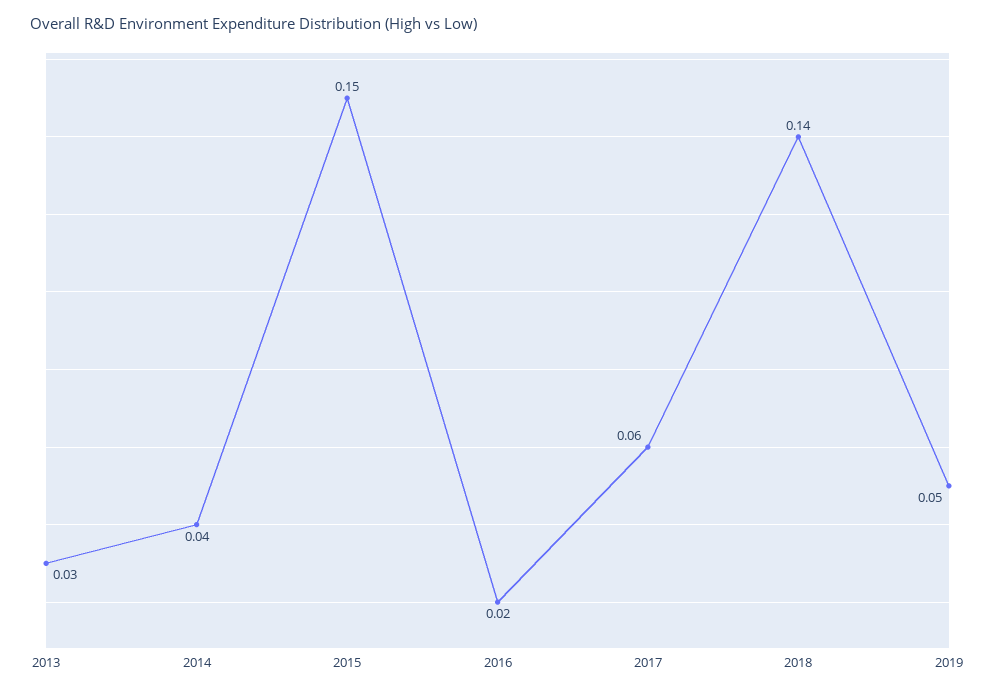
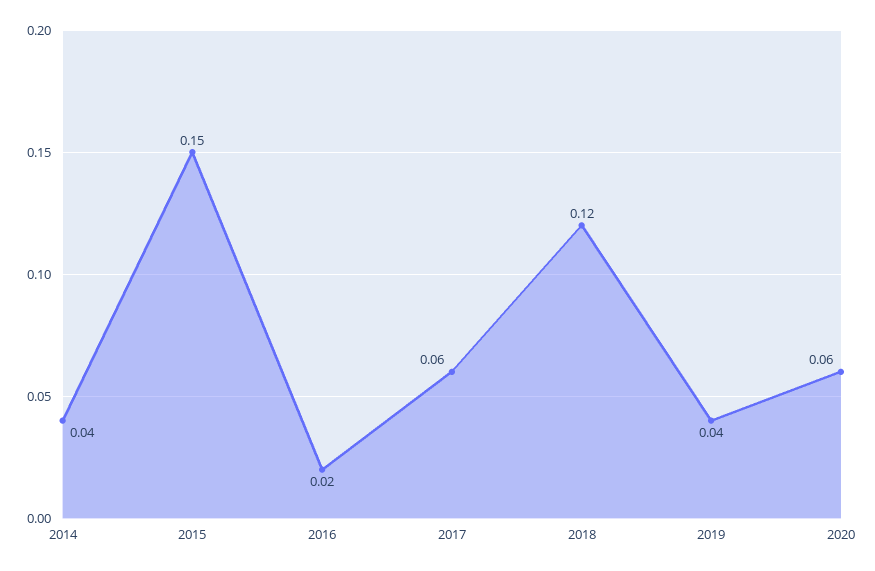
2013: 0.03 -> none
2018: 0.14 -> 0.12
2019: 0.05 -> 0.04
2020: none -> 0.06

